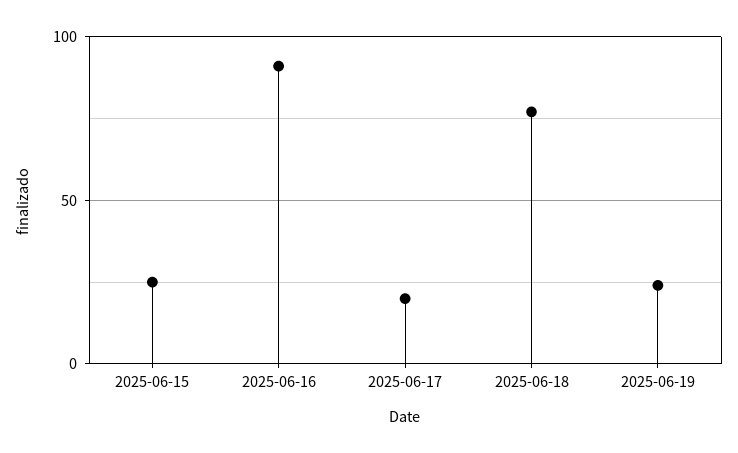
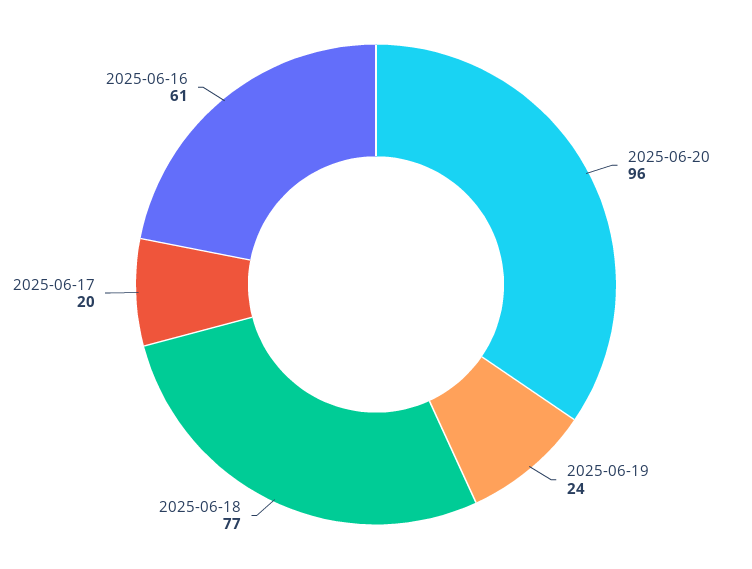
2025-06-15: 25 -> none
2025-06-16: 90 -> 61
2025-06-20: none -> 96

